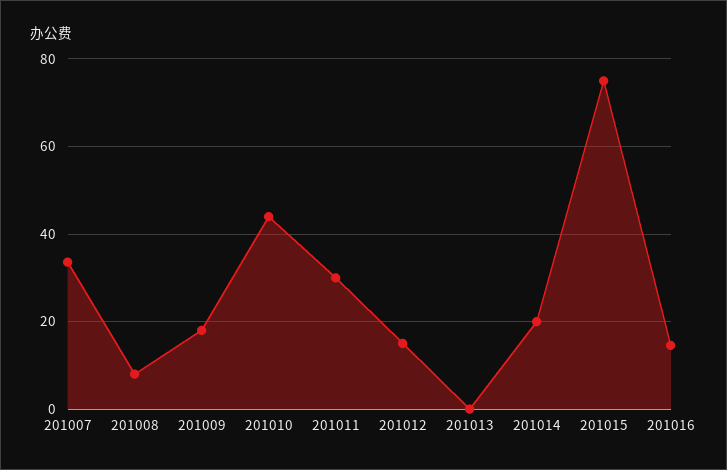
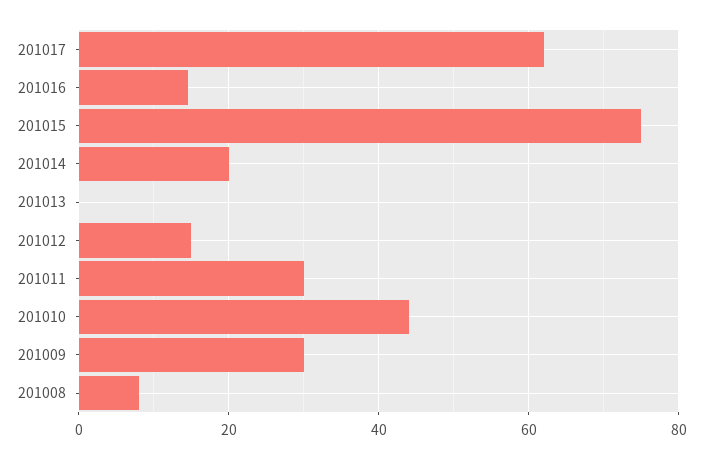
201007: 34 -> none
201009: 18 -> 30
201017: none -> 62

